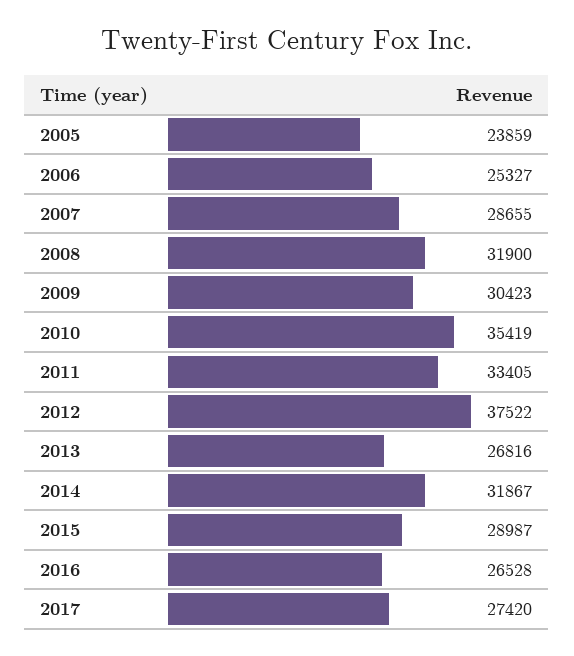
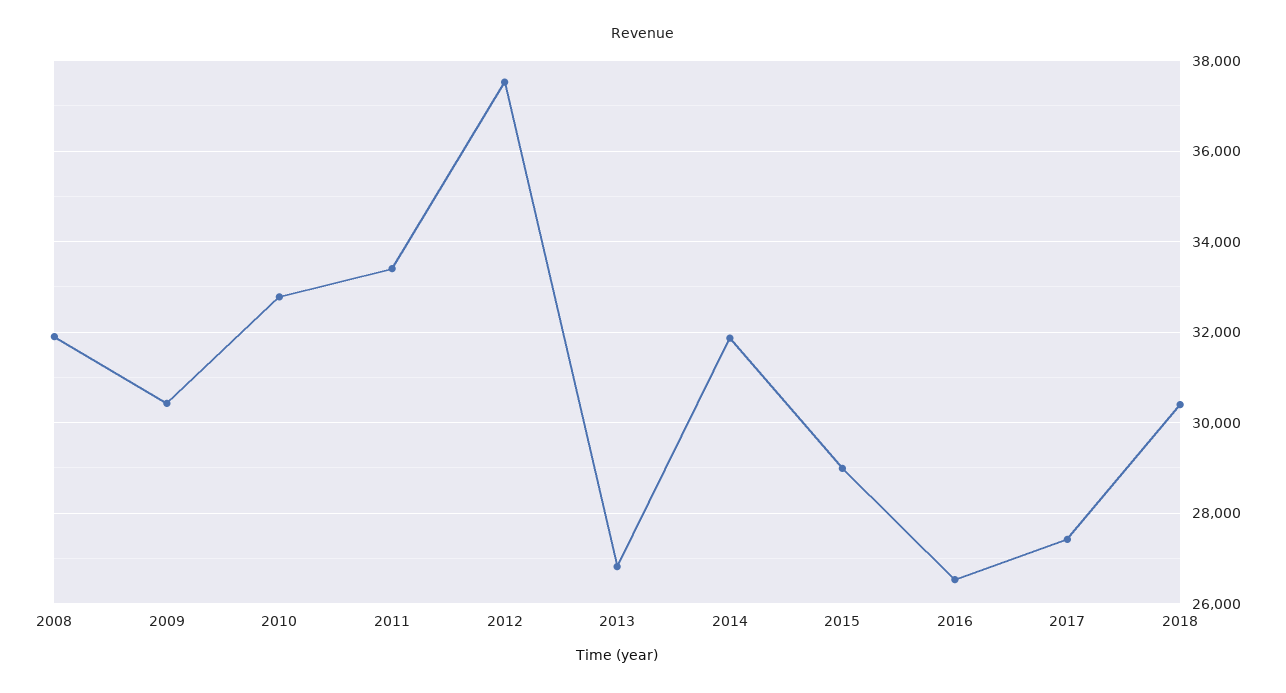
2005: 23859 -> none
2006: 25327 -> none
2007: 28655 -> none
2010: 35419 -> 32800
2018: none -> 30400

